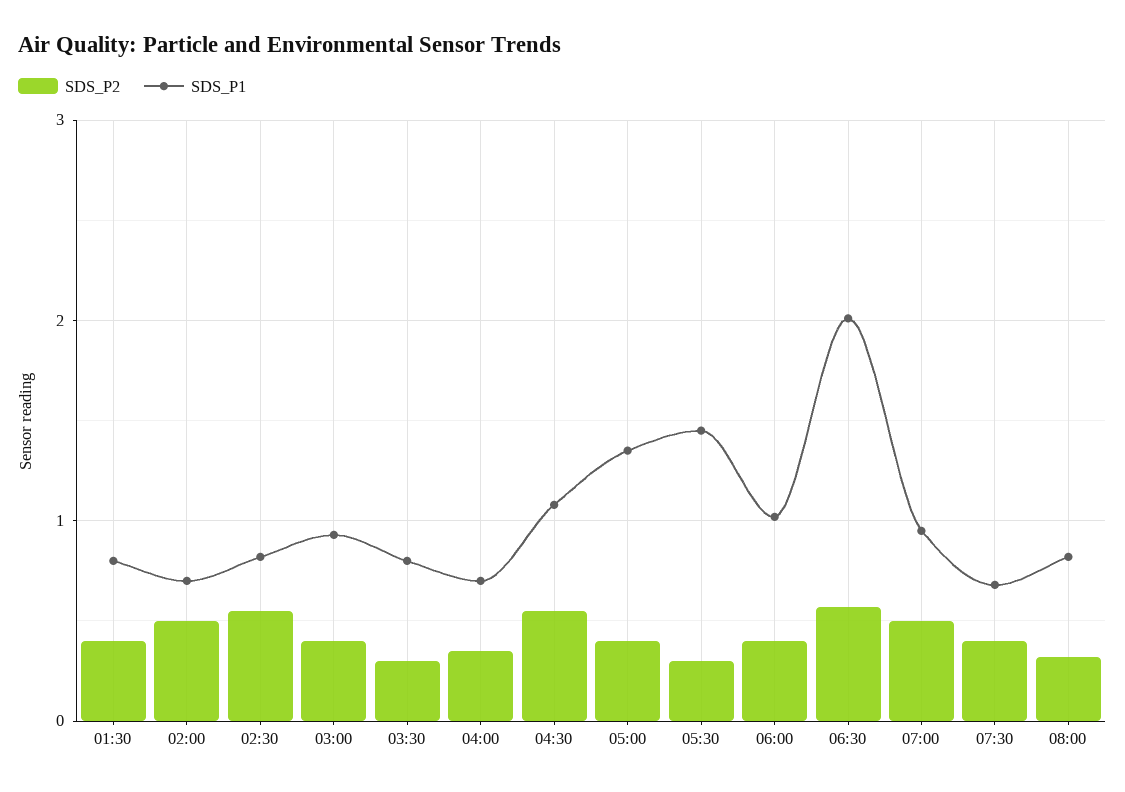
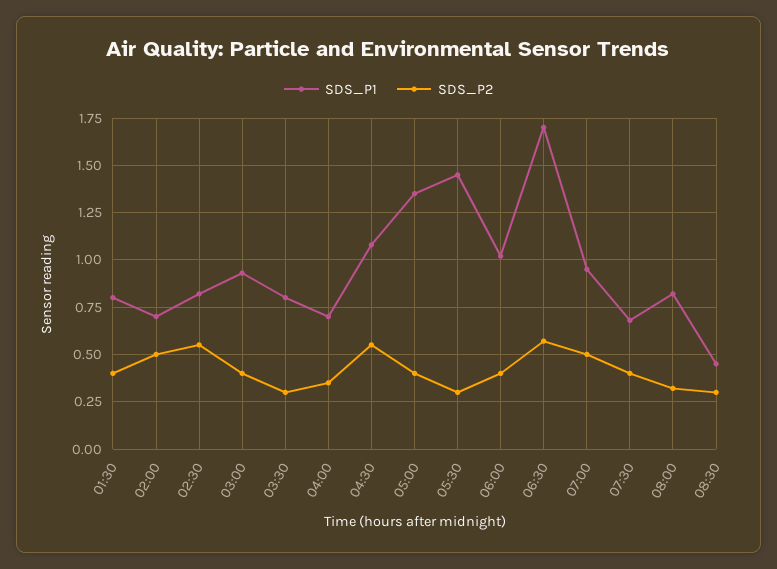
SDS_P1, 06:30: 2 -> 1.7
SDS_P1, 08:30: none -> 0.45
SDS_P2, 08:30: none -> 0.3

